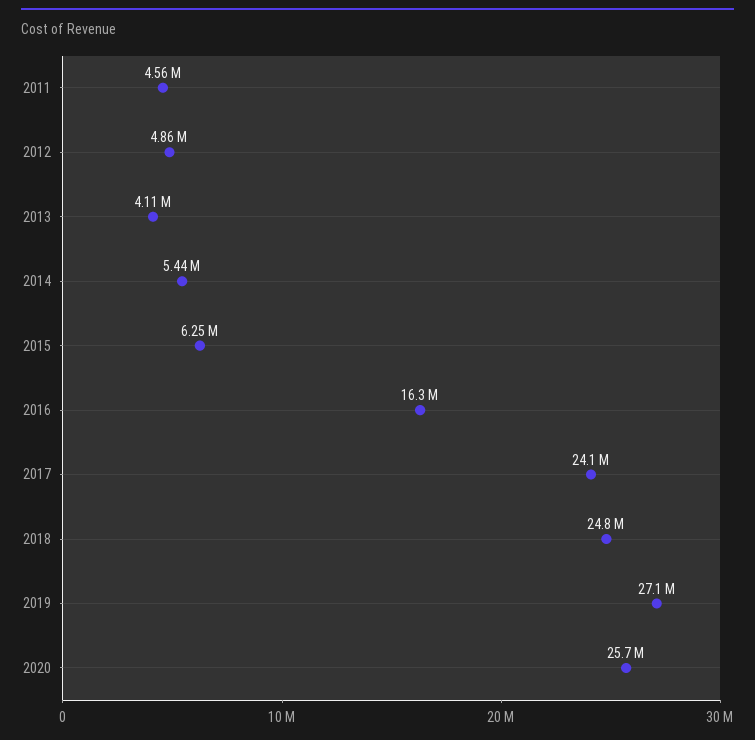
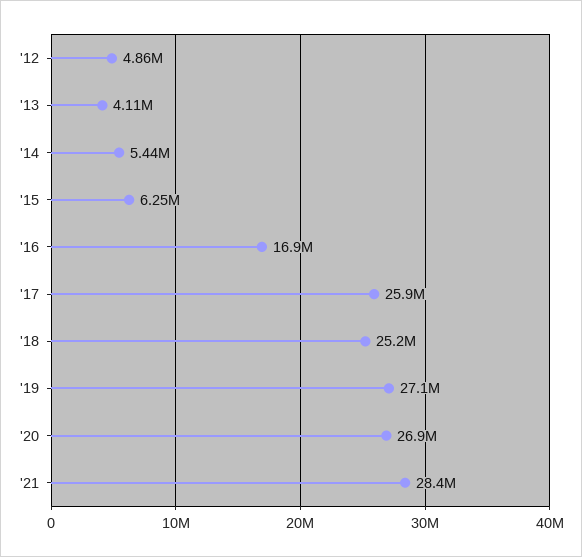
2011: 4560000 -> none
2016: 16300000 -> 16900000
2017: 24100000 -> 25900000
2018: 24800000 -> 25200000
2020: 25700000 -> 26900000
'21: none -> 28400000

